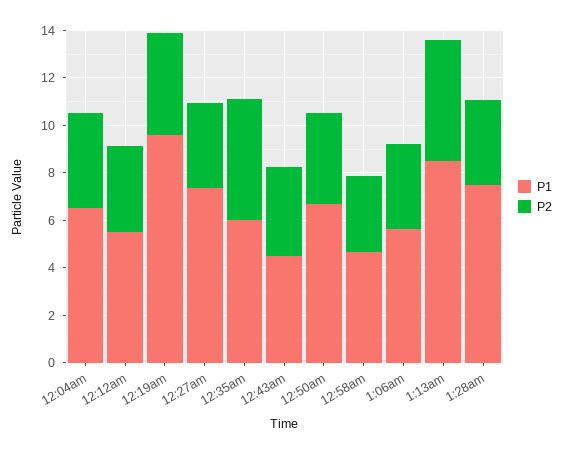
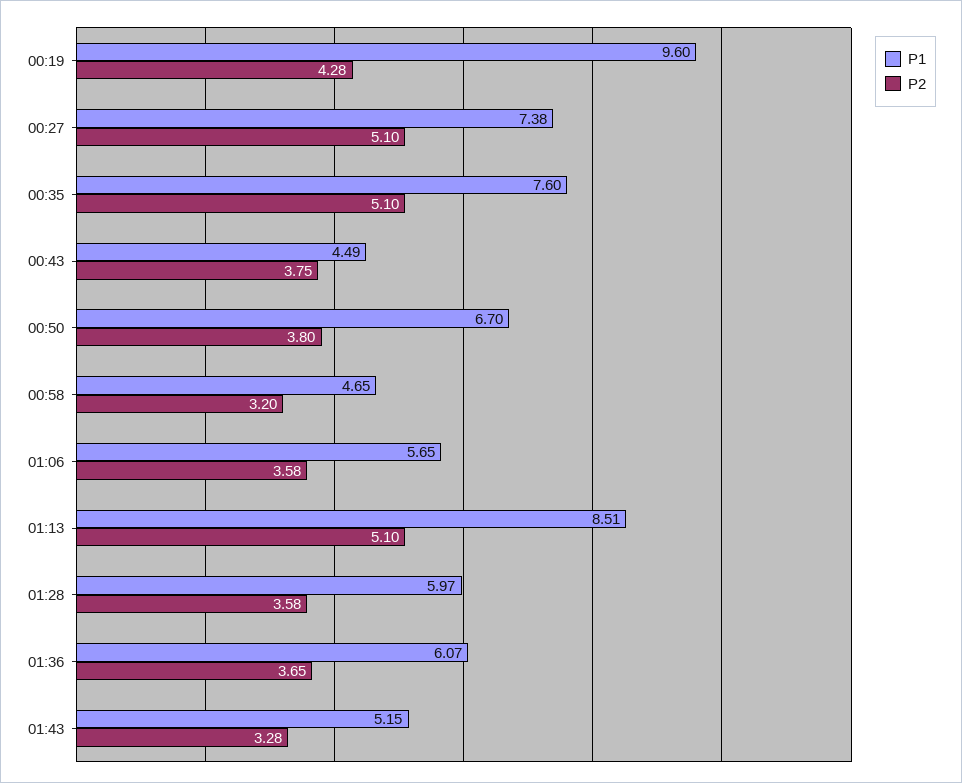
P1, 12:04am: 6.5 -> none
P2, 12:04am: 4 -> none
P1, 12:12am: 5.5 -> none
P2, 12:12am: 3.5 -> none
P2, 12:27am: 3.5 -> 5.1
P1, 12:35am: 6 -> 7.6
P1, 1:28am: 7.5 -> 5.97
P1, 01:36: none -> 6.07
P2, 01:36: none -> 3.65
P1, 01:43: none -> 5.15
P2, 01:43: none -> 3.28

